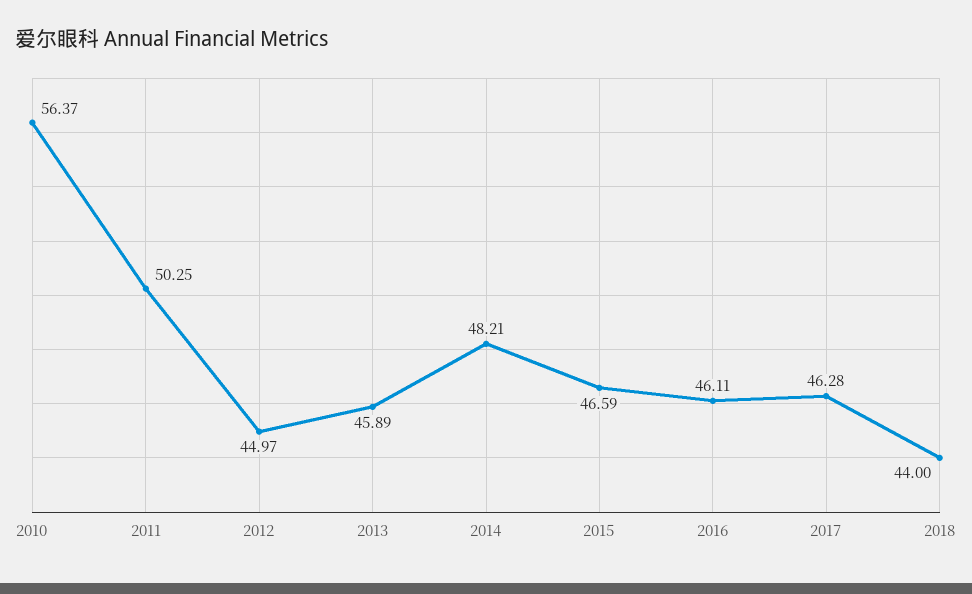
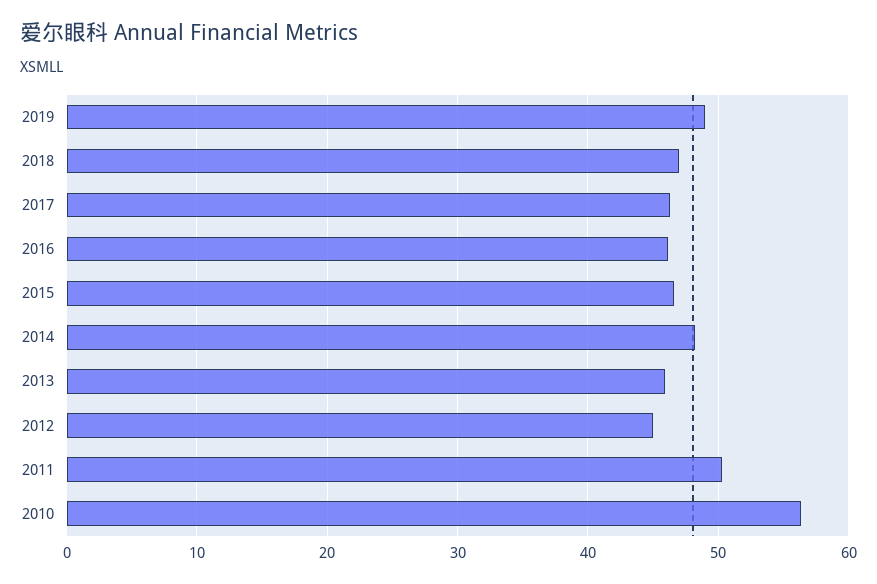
2018: 44 -> 47
2019: none -> 49

